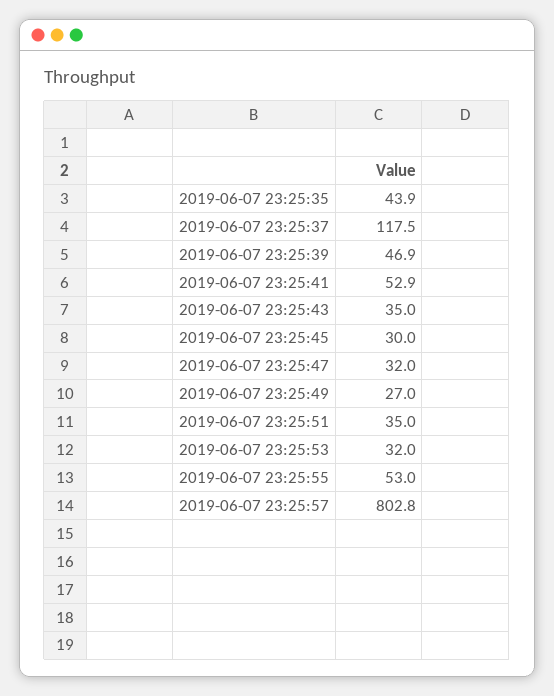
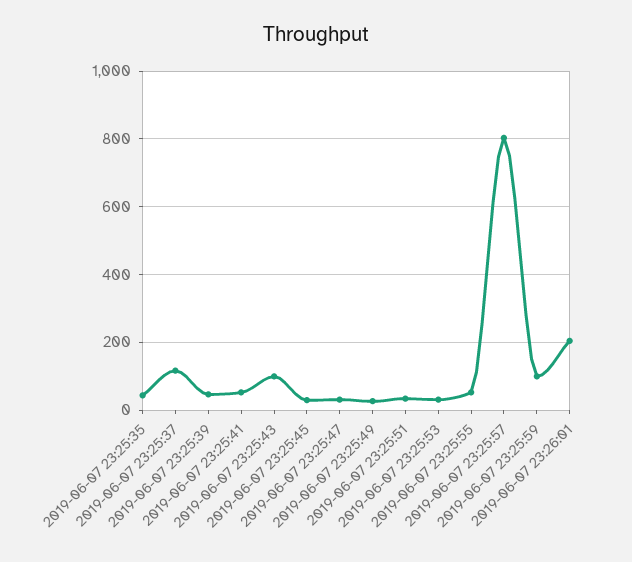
2019-06-07 23:25:43: 35 -> 100
2019-06-07 23:25:59: none -> 100
2019-06-07 23:26:01: none -> 200

